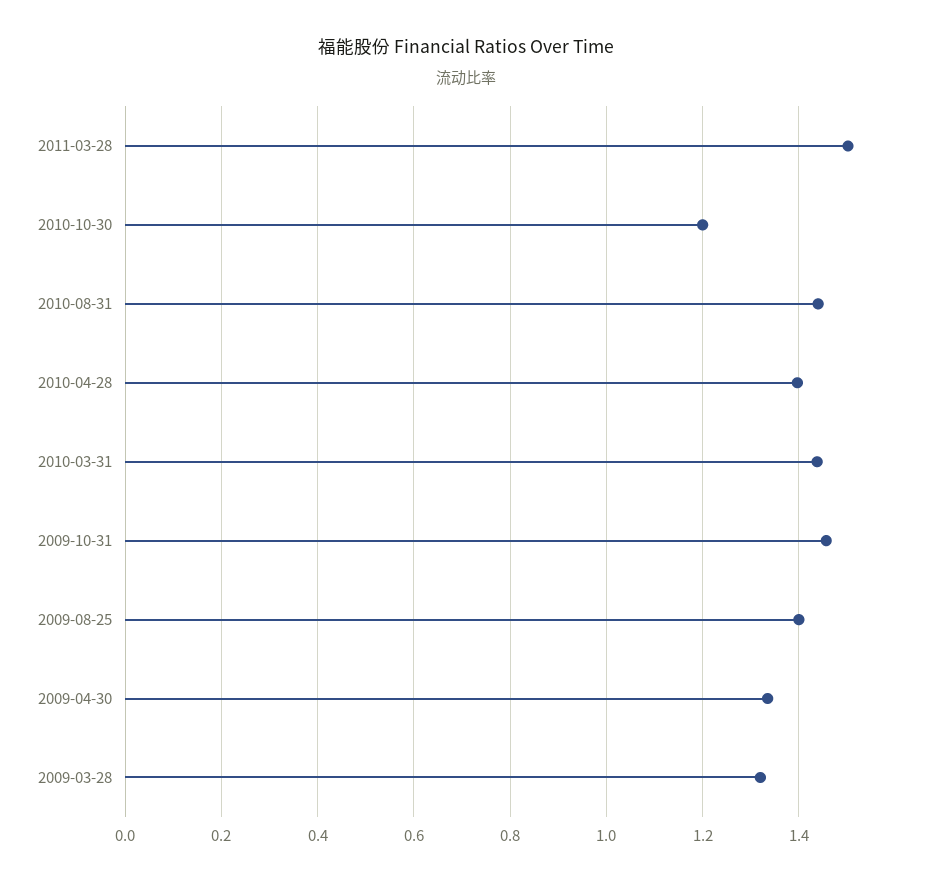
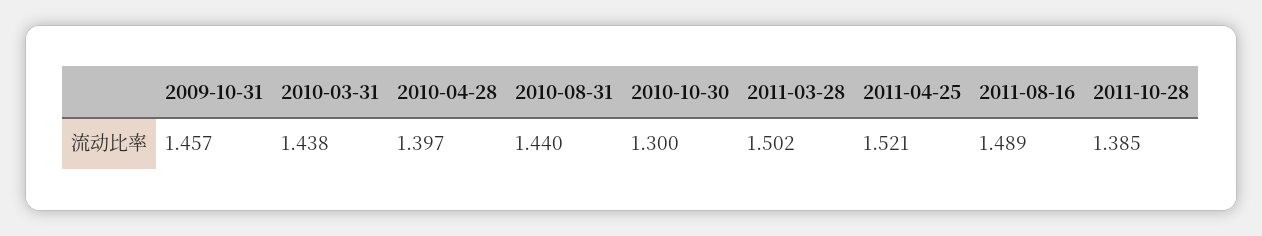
2010-10-30: 1.2 -> 1.3
2009-08-25: 1.4 -> none
2009-04-30: 1.34 -> none
2009-03-28: 1.32 -> none
2011-04-25: none -> 1.521
2011-08-16: none -> 1.489
2011-10-28: none -> 1.385

